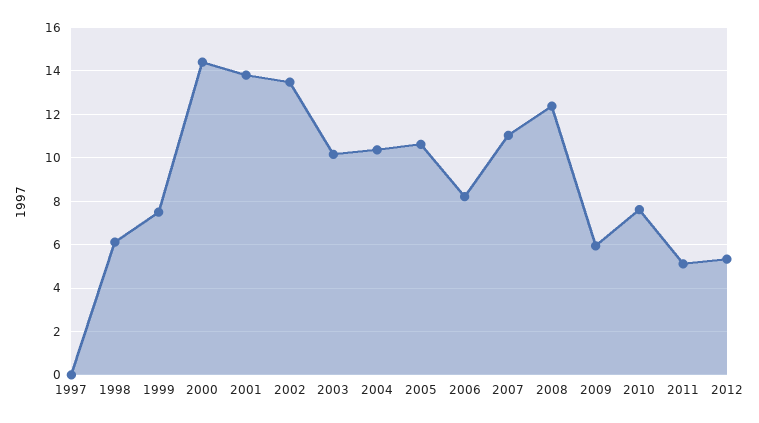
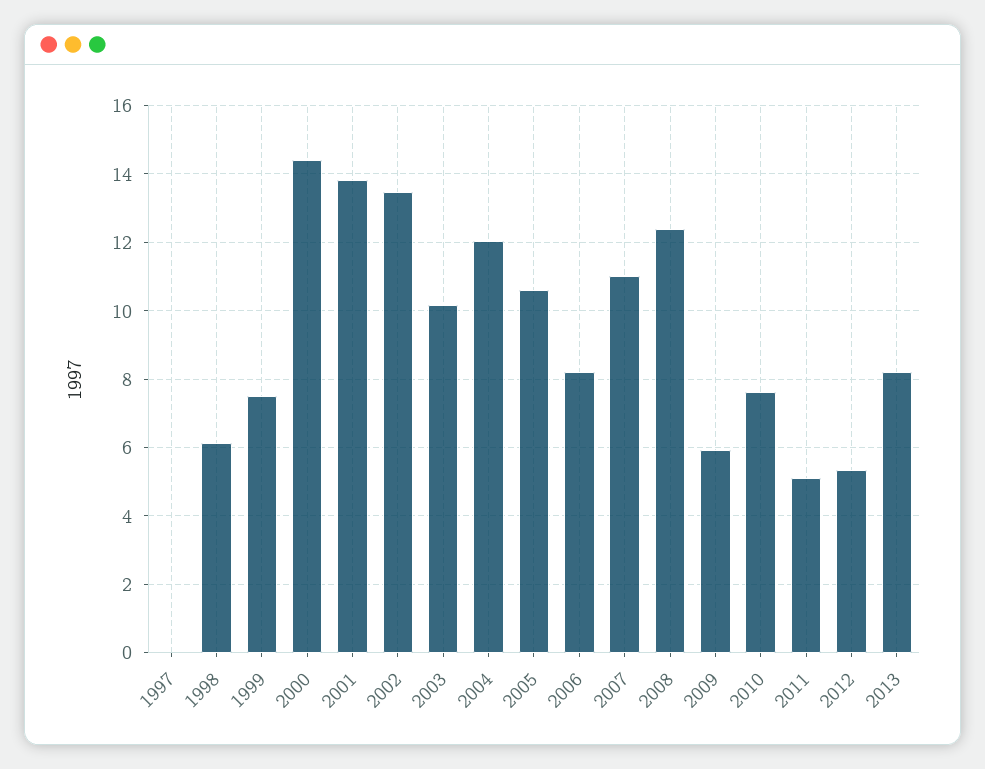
2004: 10.5 -> 12
2013: none -> 8.2

